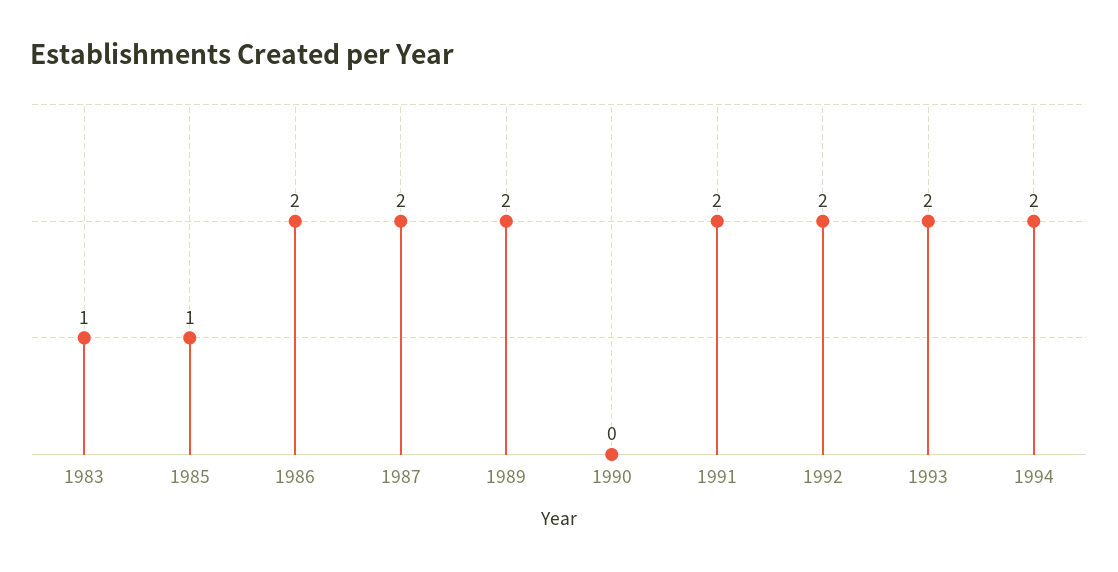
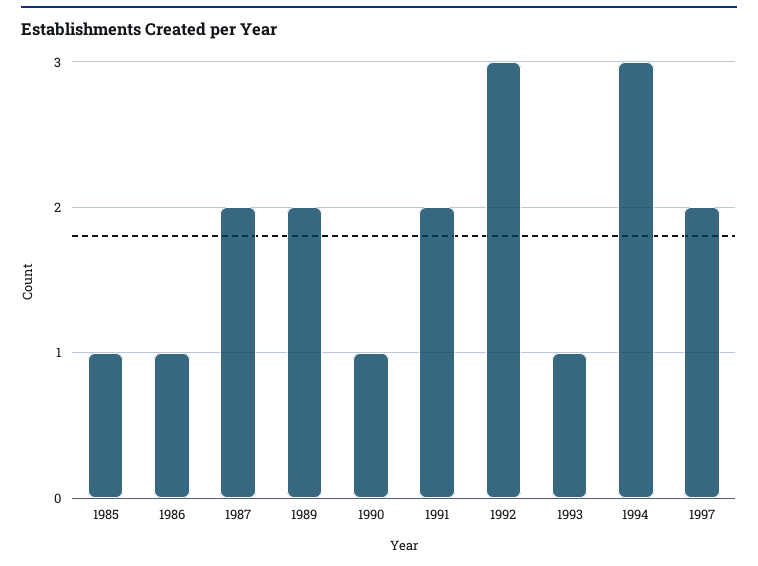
1983: 1 -> none
1986: 2 -> 1
1990: 0 -> 1
1992: 2 -> 3
1993: 2 -> 1
1994: 2 -> 3
1997: none -> 2

